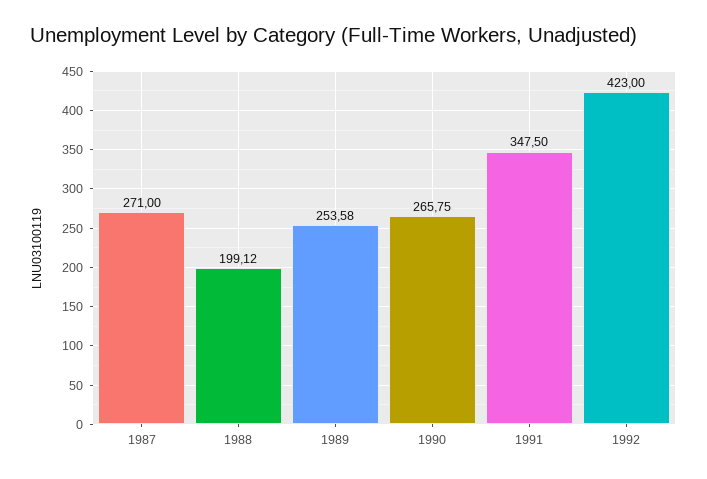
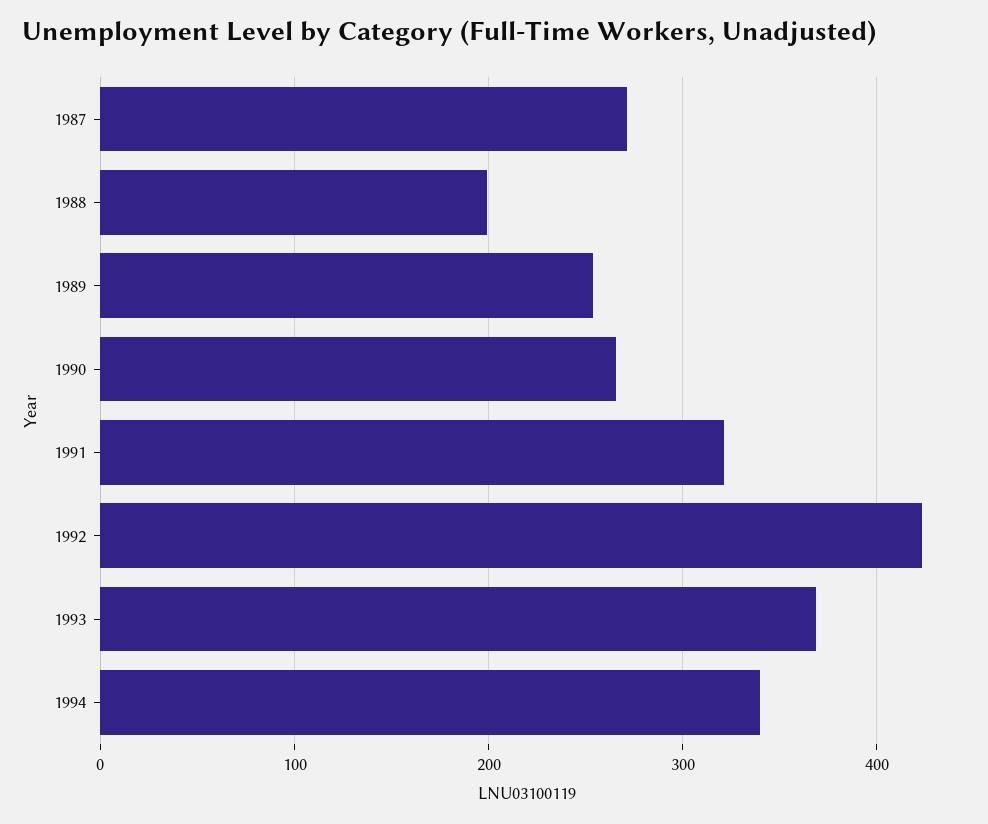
1991: 347.5 -> 320
1993: none -> 370
1994: none -> 340

